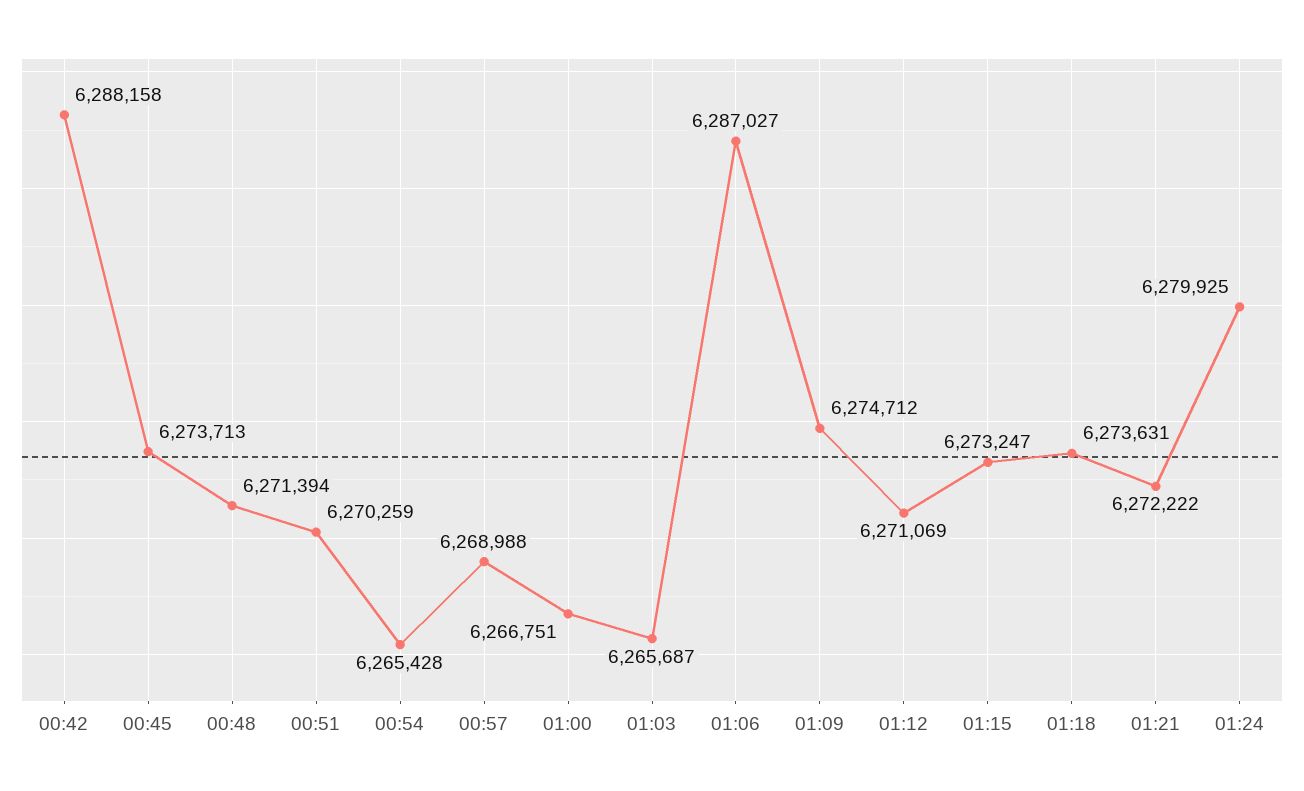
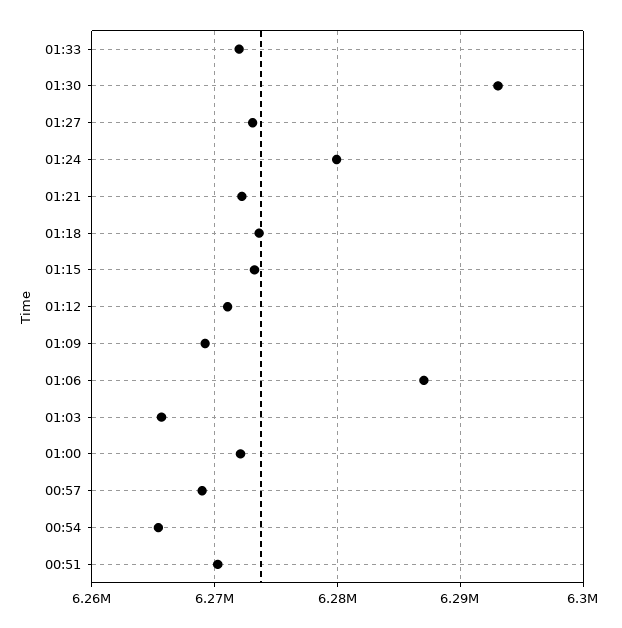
00:42: 6288158 -> none
00:45: 6273713 -> none
00:48: 6271394 -> none
01:00: 6266751 -> 6272000
01:09: 6274712 -> 6269000
01:33: none -> 6272000
01:30: none -> 6293000
01:27: none -> 6273000

